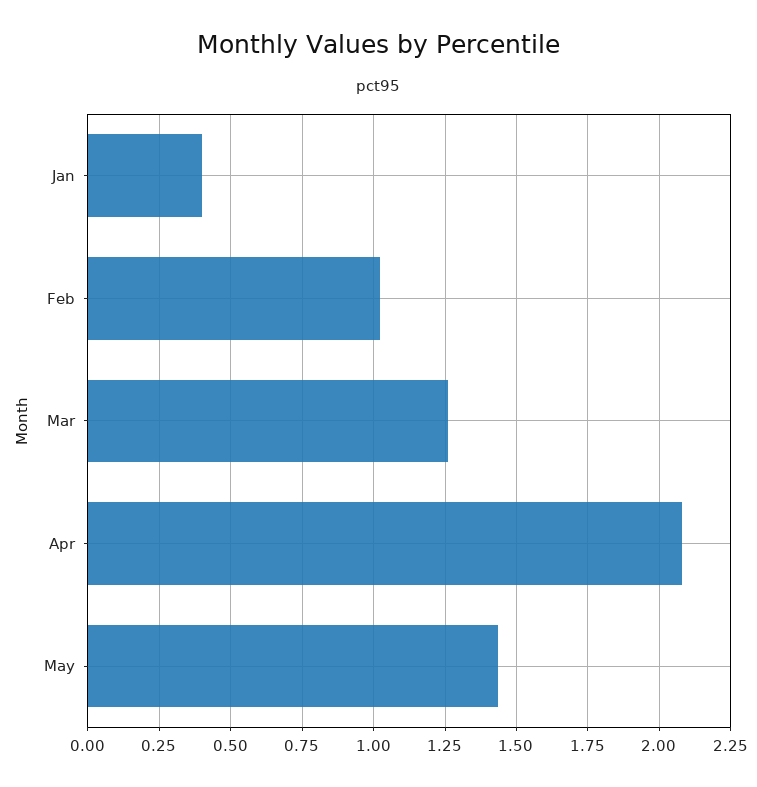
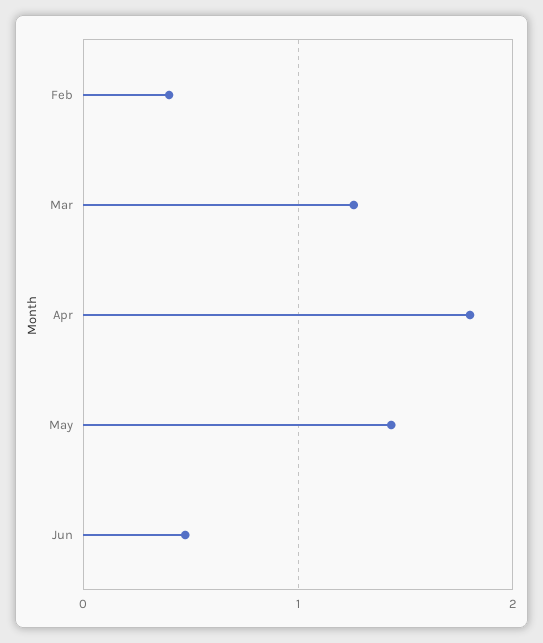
Jan: 0.4 -> none
Feb: 1.025 -> 0.4
Apr: 2.075 -> 1.8
Jun: none -> 0.5

